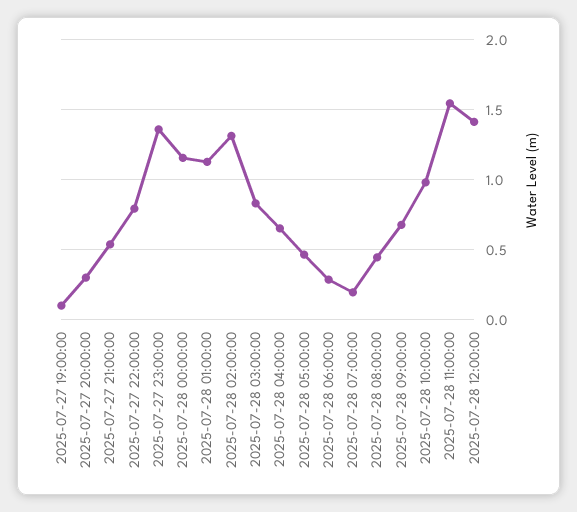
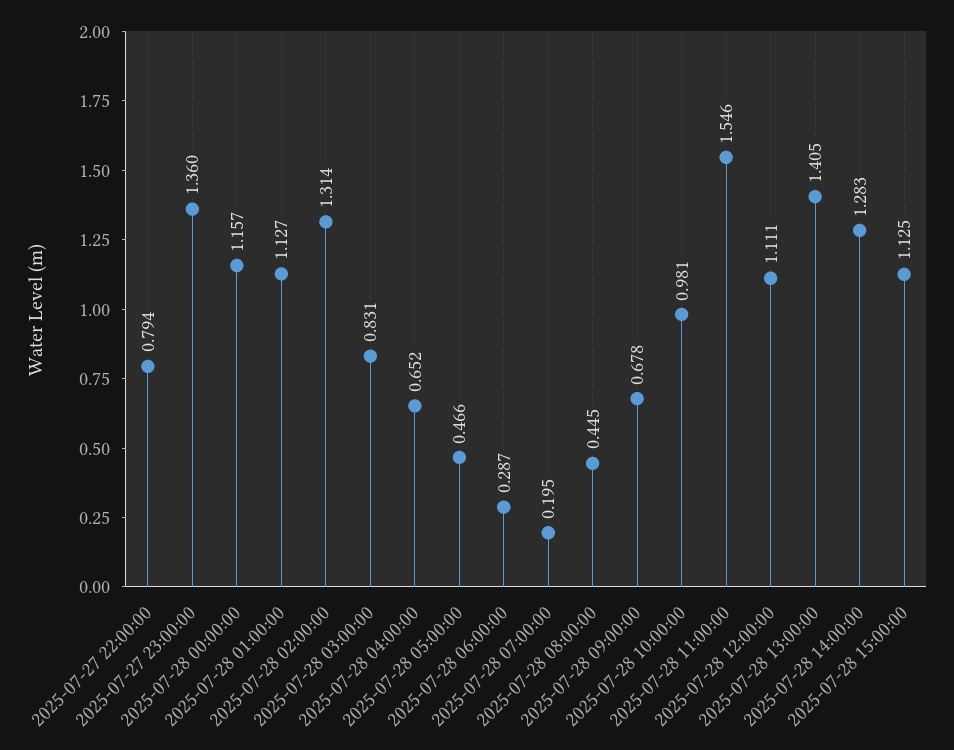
2025-07-27 19:00:00: 0.1 -> none
2025-07-27 20:00:00: 0.3 -> none
2025-07-27 21:00:00: 0.55 -> none
2025-07-28 12:00:00: 1.4 -> 1.111
2025-07-28 13:00:00: none -> 1.405
2025-07-28 14:00:00: none -> 1.283
2025-07-28 15:00:00: none -> 1.125

